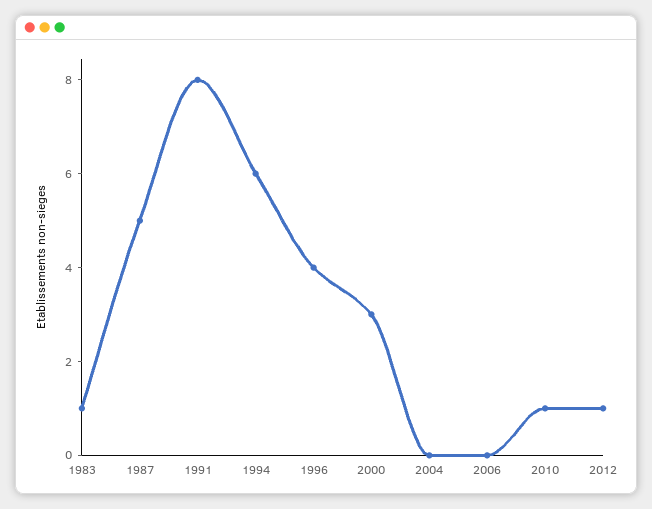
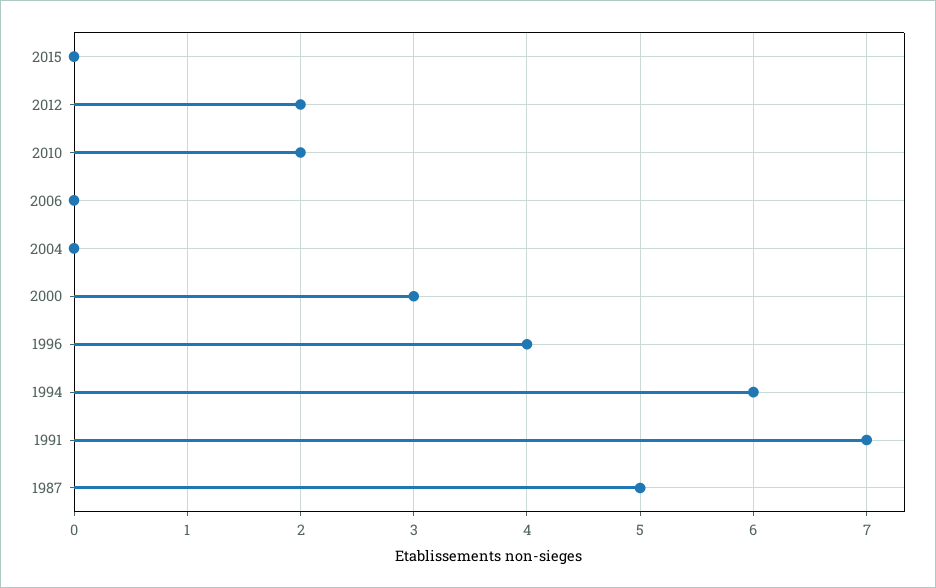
1983: 1 -> none
1991: 8 -> 7
2010: 1 -> 2
2012: 1 -> 2
2015: none -> 0

